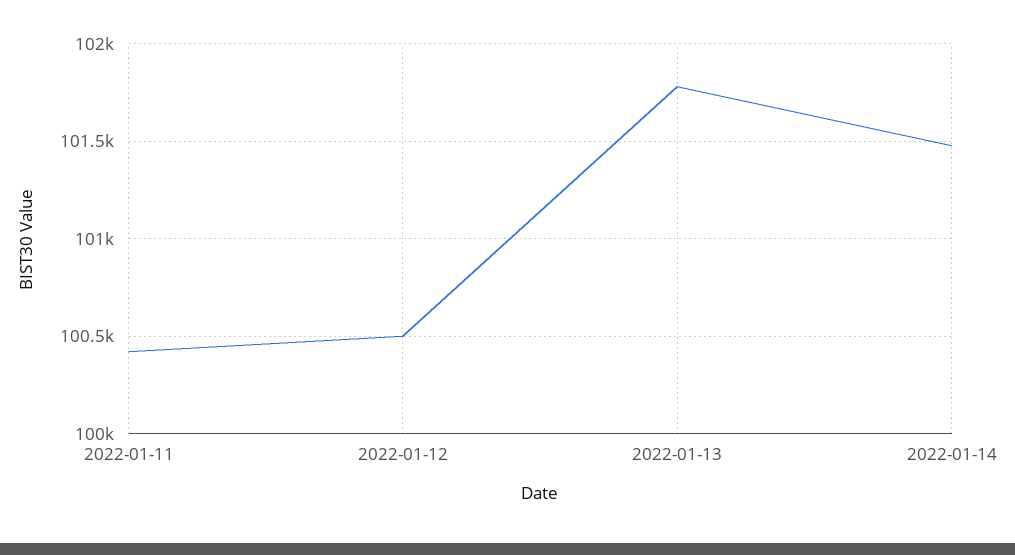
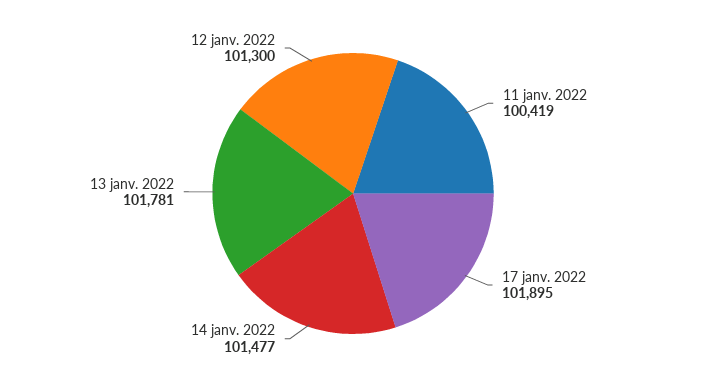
2022-01-12: 100500 -> 101300
17 janv. 2022: none -> 101895

